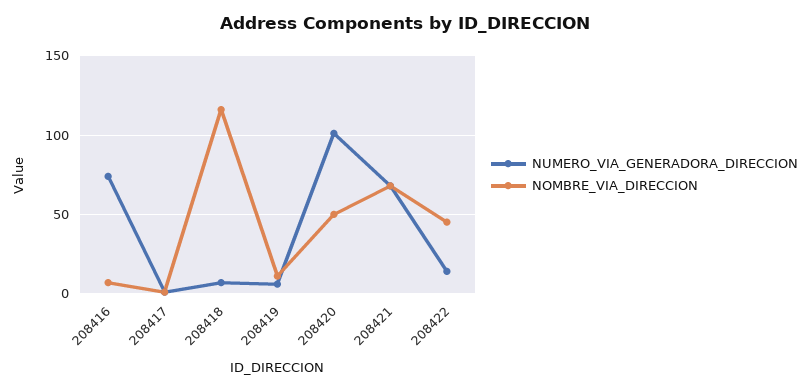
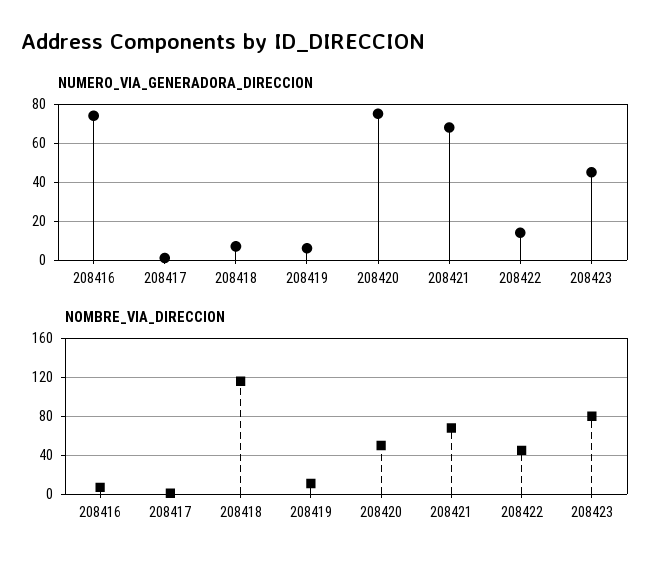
NUMERO_VIA_GENERADORA_DIRECCION, 208420: 100 -> 75
NUMERO_VIA_GENERADORA_DIRECCION, 208423: none -> 45
NOMBRE_VIA_DIRECCION, 208423: none -> 80

